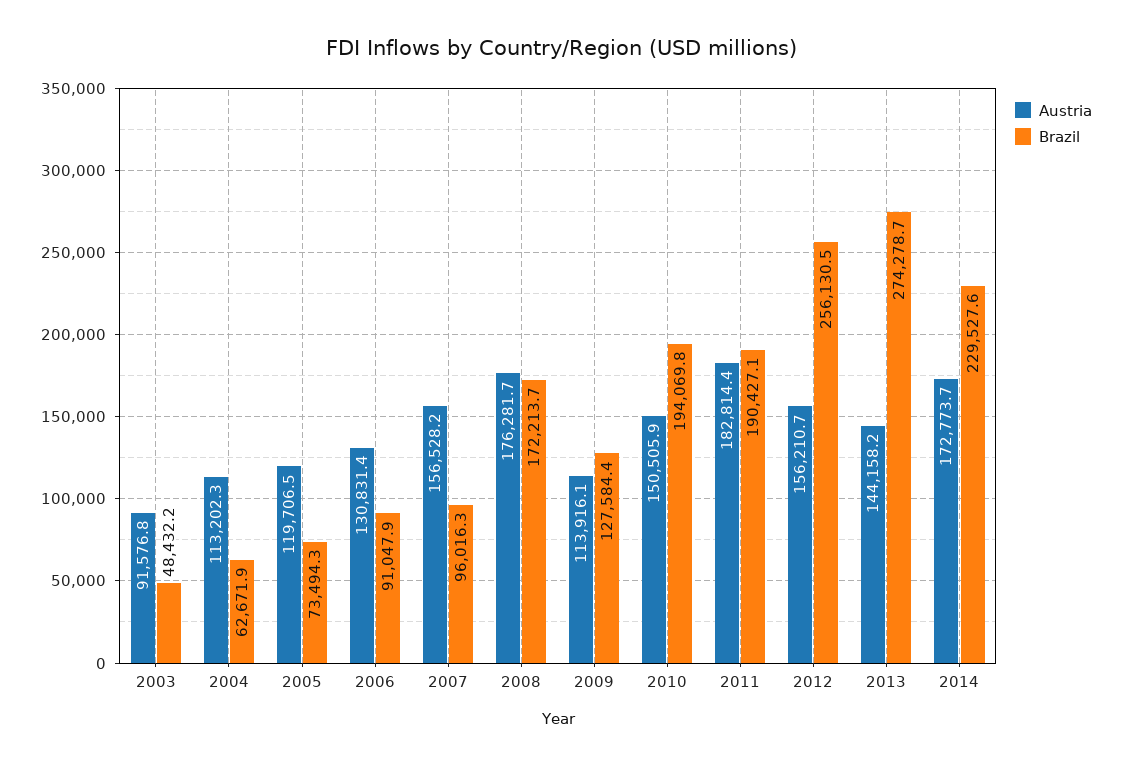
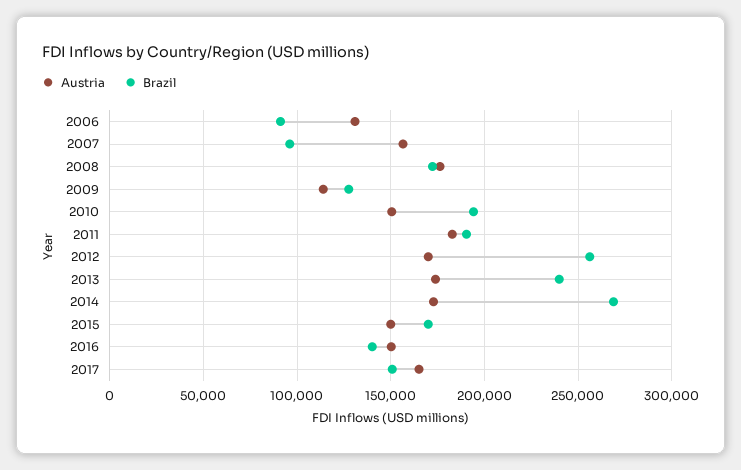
Austria, 2003: 91576.8 -> none
Brazil, 2003: 48432.2 -> none
Austria, 2004: 113202.3 -> none
Brazil, 2004: 62671.9 -> none
Austria, 2005: 119706.5 -> none
Brazil, 2005: 73494.3 -> none
Austria, 2012: 156210.7 -> 170000
Austria, 2013: 144158.2 -> 175000
Brazil, 2013: 274278.7 -> 240000
Brazil, 2014: 229527.6 -> 270000
Austria, 2015: none -> 150000
Brazil, 2015: none -> 170000
Austria, 2016: none -> 150000
Brazil, 2016: none -> 140000
Austria, 2017: none -> 165000
Brazil, 2017: none -> 150000

